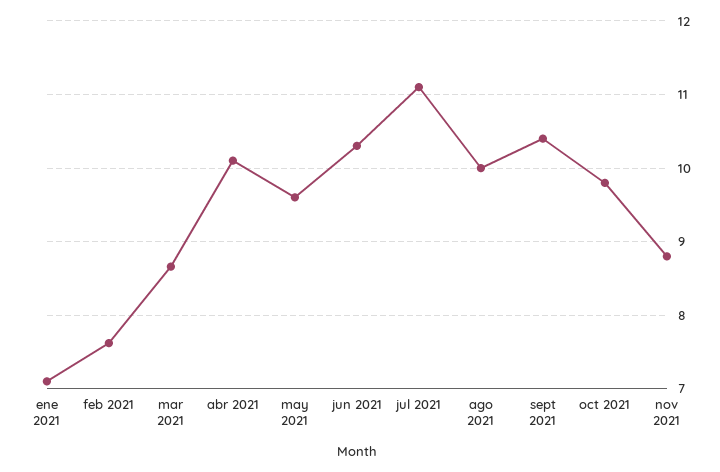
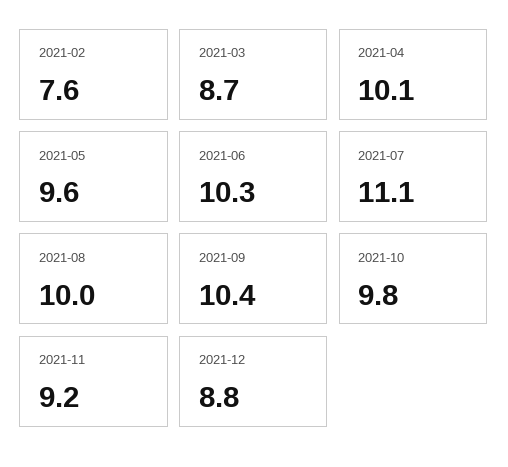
ene 2021: 7.1 -> none
nov 2021: 8.8 -> 9.2
2021-12: none -> 8.8

